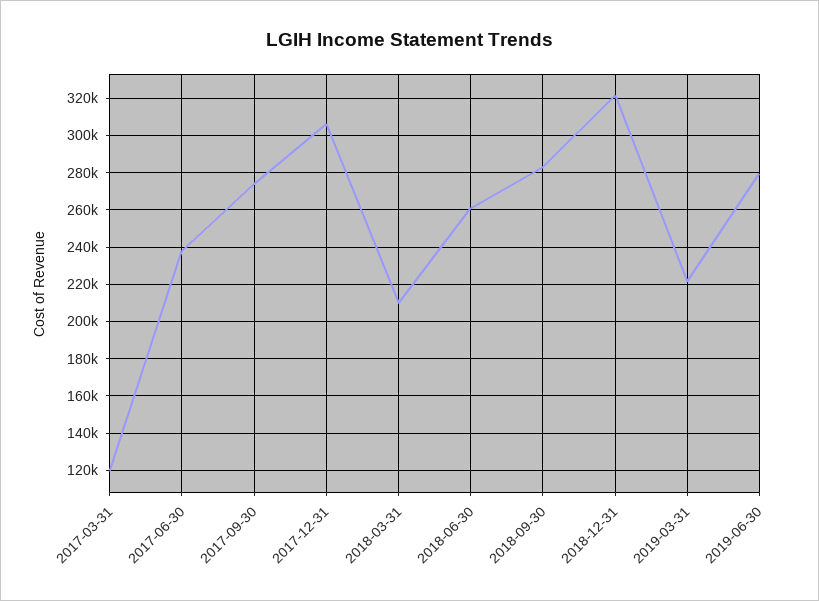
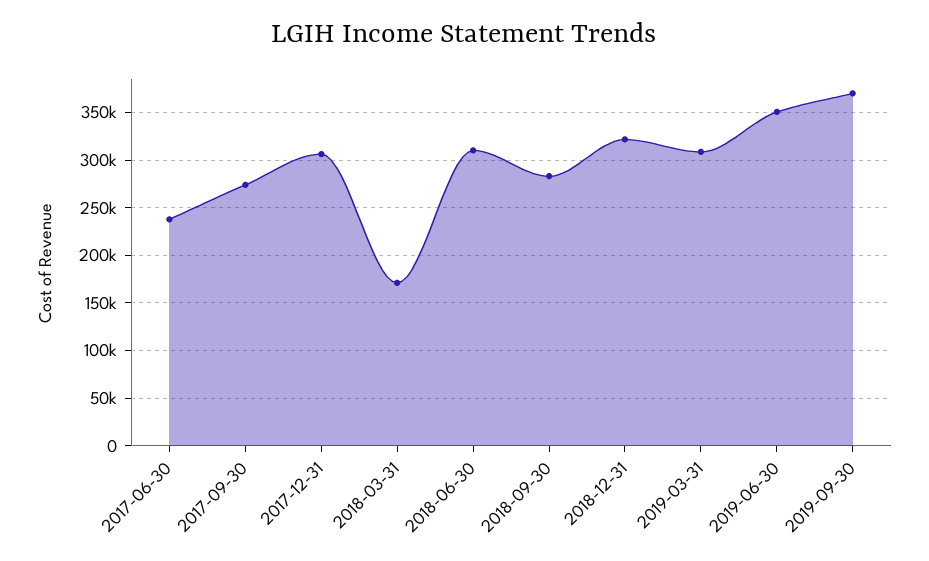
2017-03-31: 120000 -> none
2018-03-31: 210000 -> 170000
2018-06-30: 260000 -> 310000
2019-03-31: 220000 -> 310000
2019-06-30: 280000 -> 350000
2019-09-30: none -> 370000

